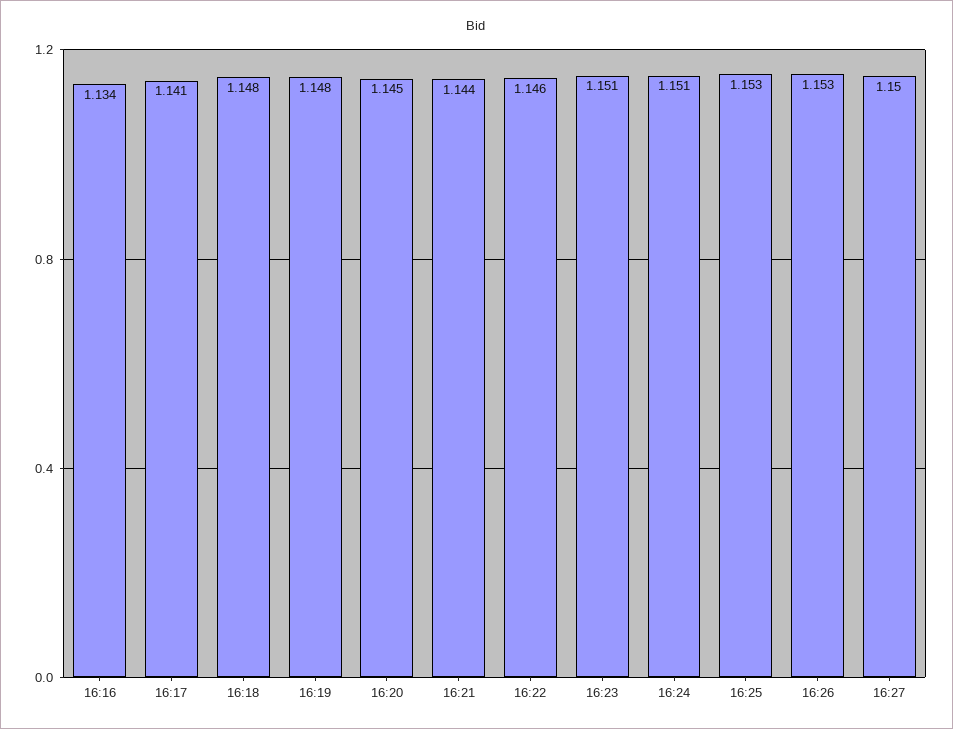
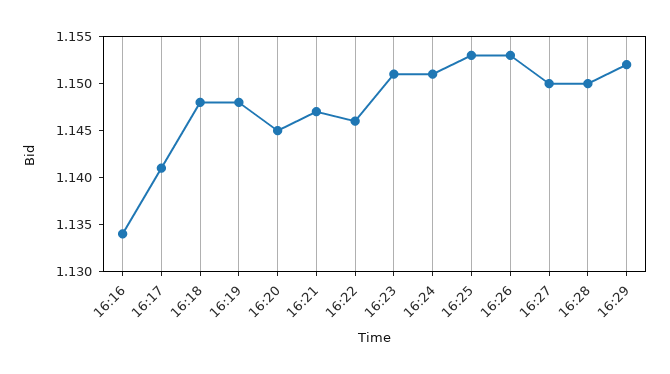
16:21: 1.144 -> 1.147
16:28: none -> 1.15
16:29: none -> 1.152

